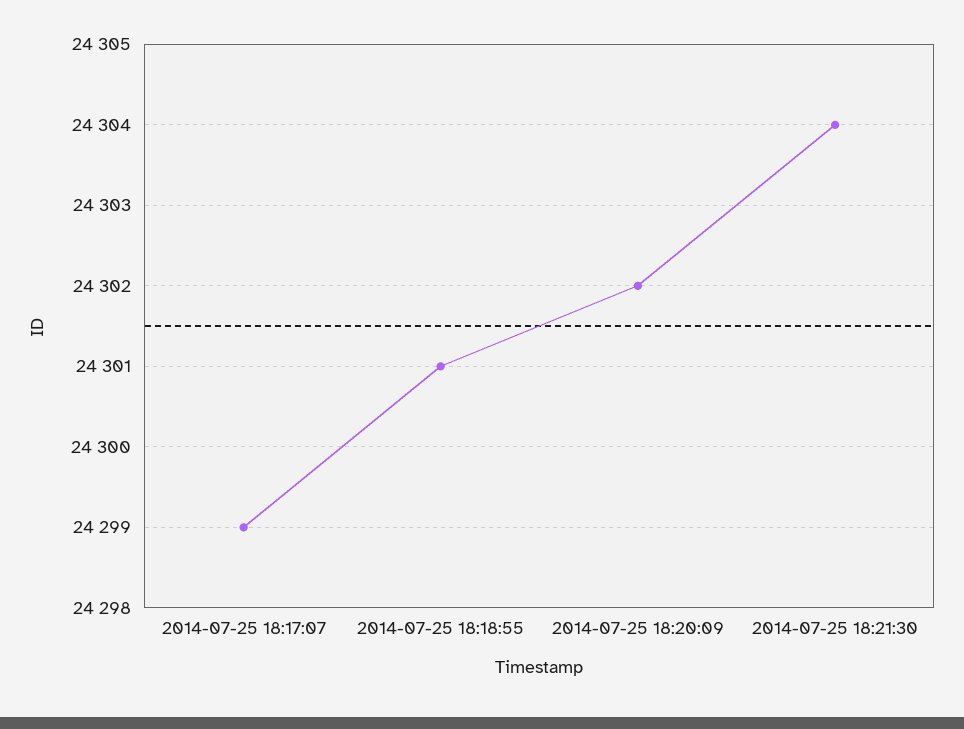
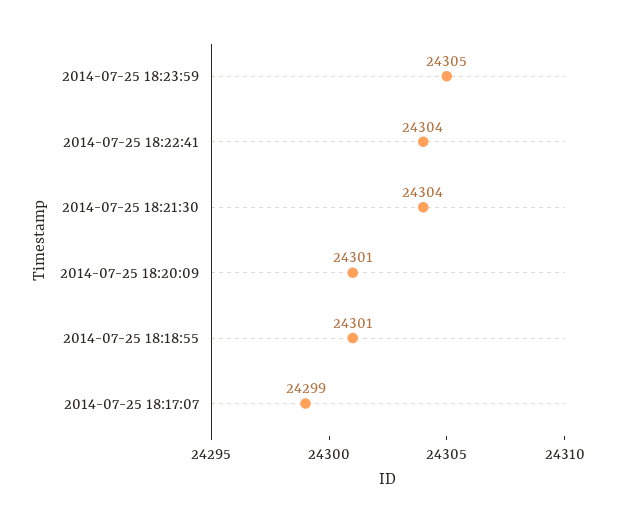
2014-07-25 18:20:09: 24302 -> 24301
2014-07-25 18:23:59: none -> 24305
2014-07-25 18:22:41: none -> 24304

